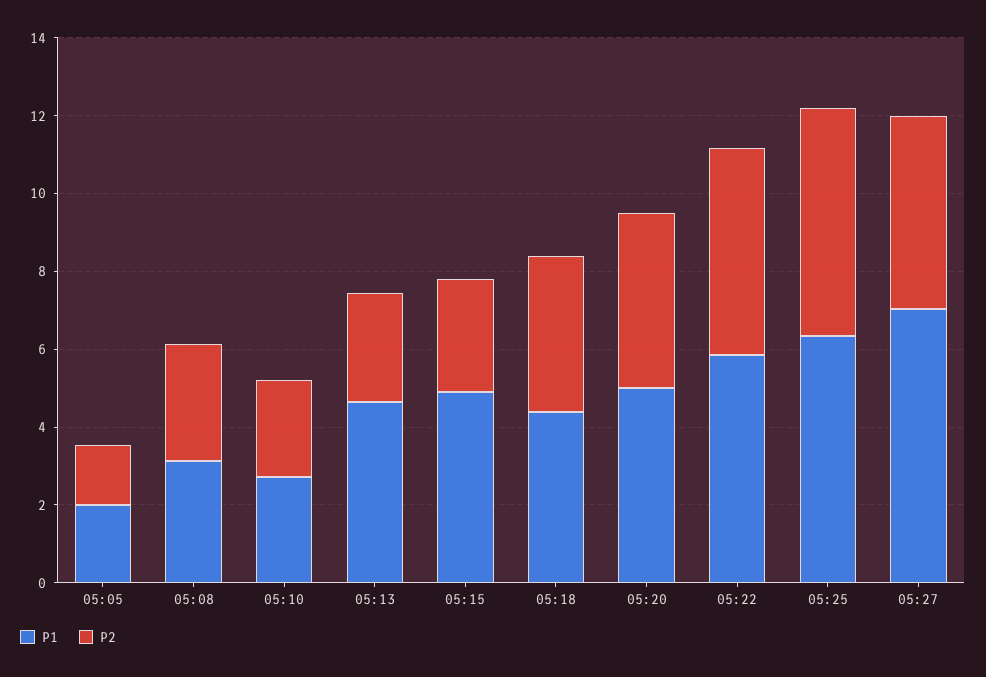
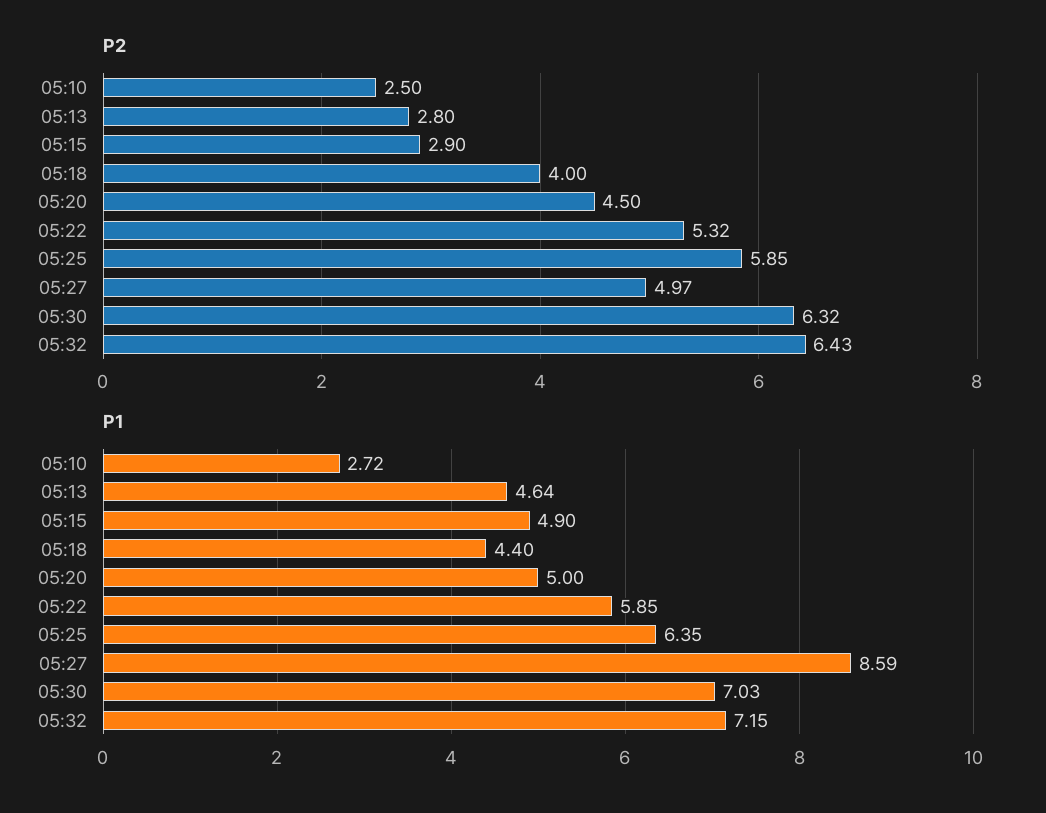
P1, 05:05: 2 -> none
P2, 05:05: 1.5 -> none
P1, 05:08: 3 -> none
P2, 05:08: 3 -> none
P1, 05:27: 7 -> 8.59
P2, 05:30: none -> 6.32
P2, 05:32: none -> 6.43
P1, 05:30: none -> 7.03
P1, 05:32: none -> 7.15

